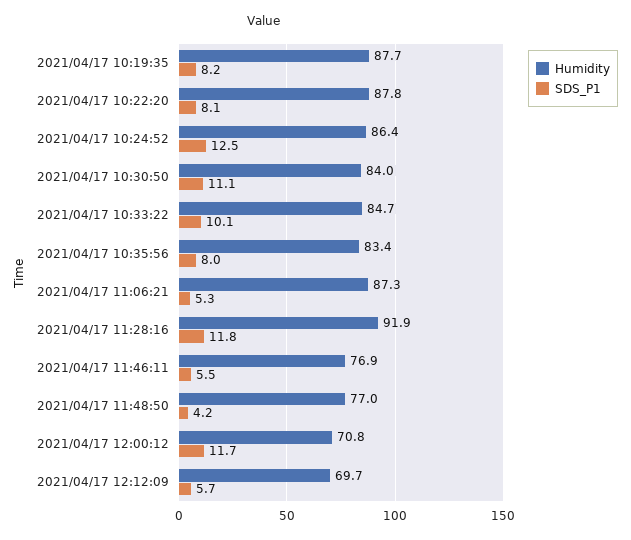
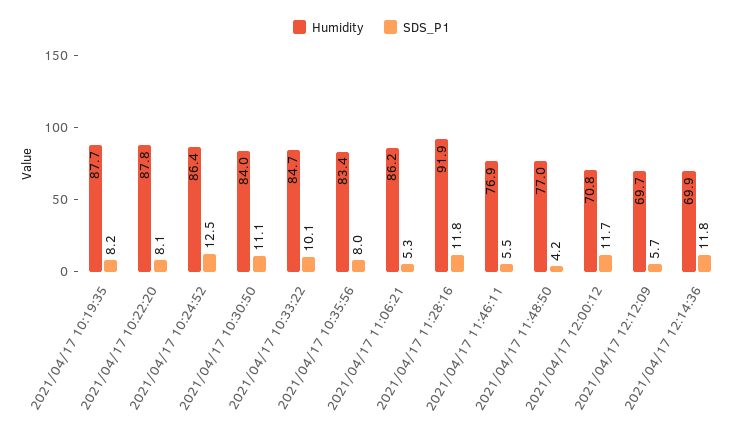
Humidity, 2021/04/17 11:06:21: 87.3 -> 86.2
Humidity, 2021/04/17 12:14:36: none -> 69.9
SDS_P1, 2021/04/17 12:14:36: none -> 11.8

